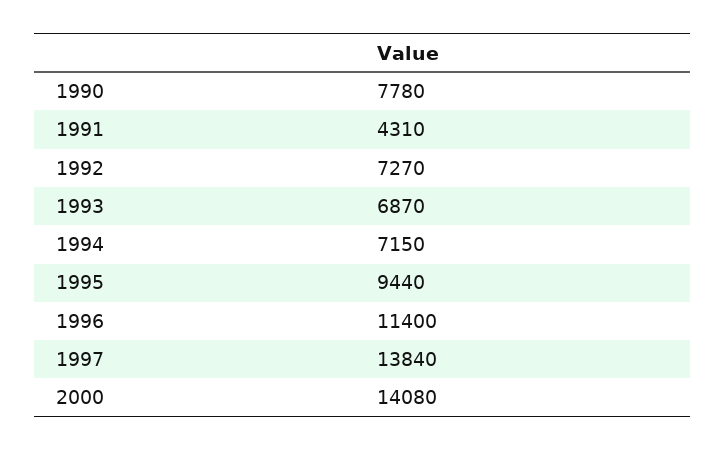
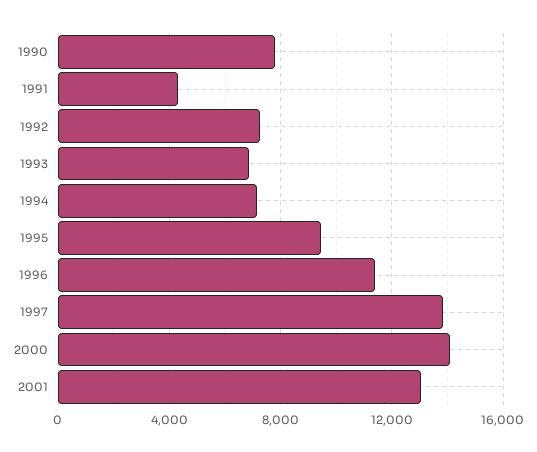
2001: none -> 13000

